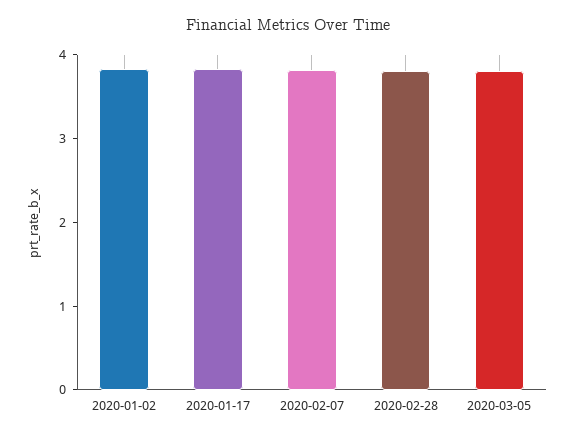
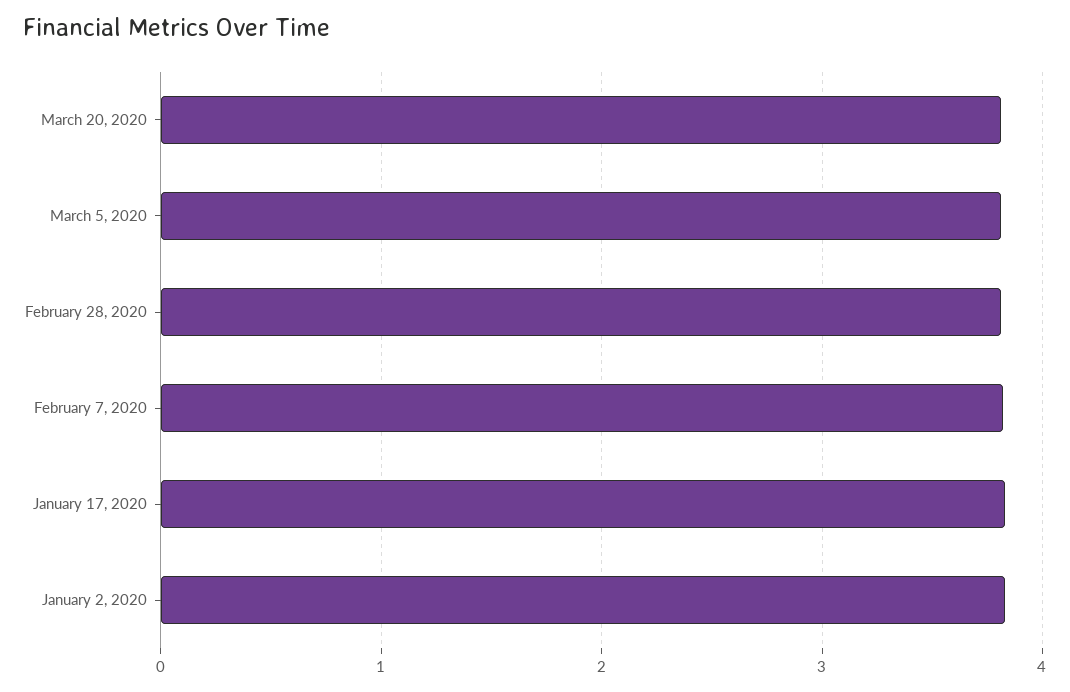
March 20, 2020: none -> 3.8

